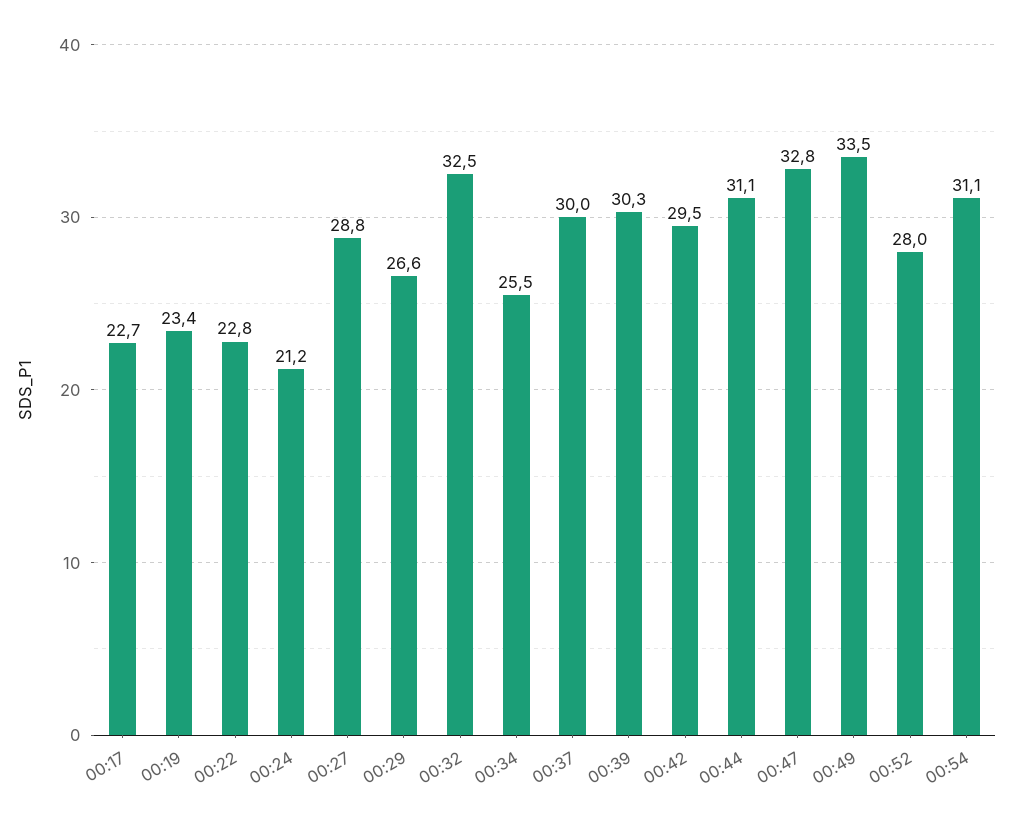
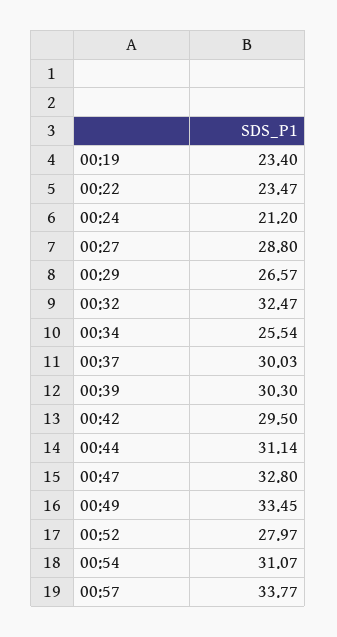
00:17: 22.7 -> none
00:22: 22.8 -> 23.47
00:57: none -> 33.77

